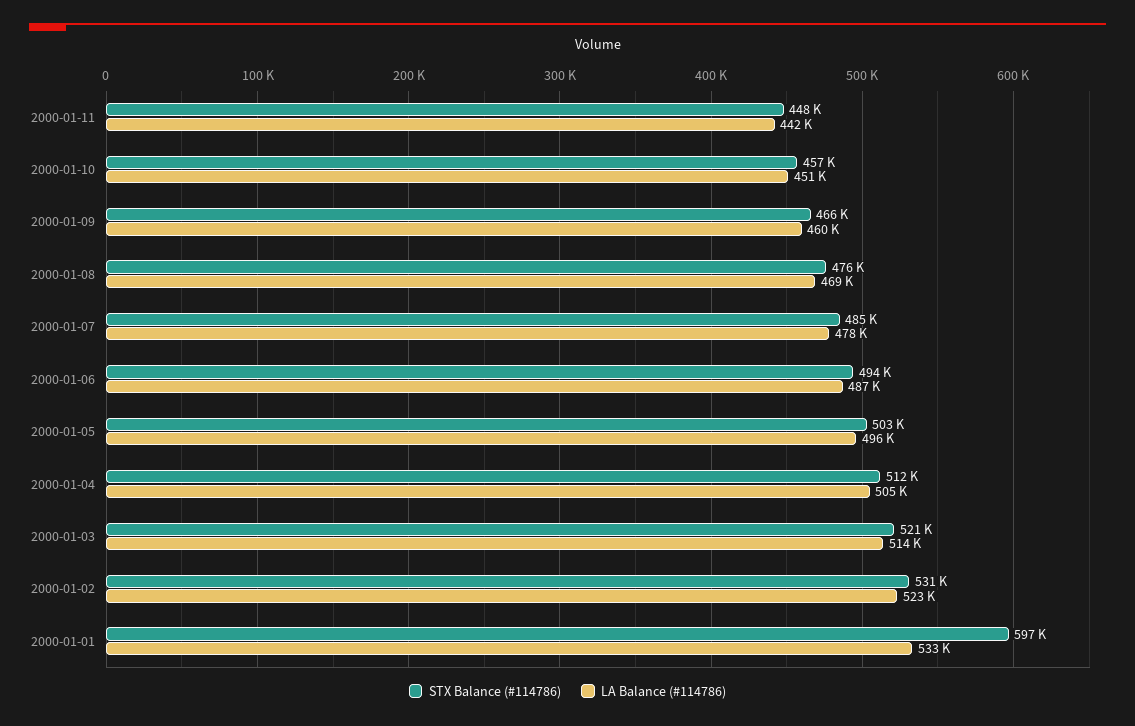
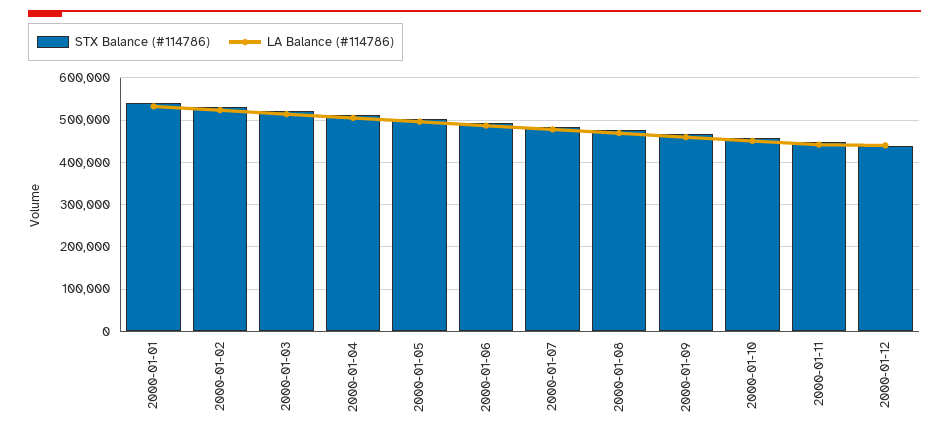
STX Balance (#114786), 2000-01-01: 597000 -> 540000
STX Balance (#114786), 2000-01-12: none -> 440000
LA Balance (#114786), 2000-01-12: none -> 440000

